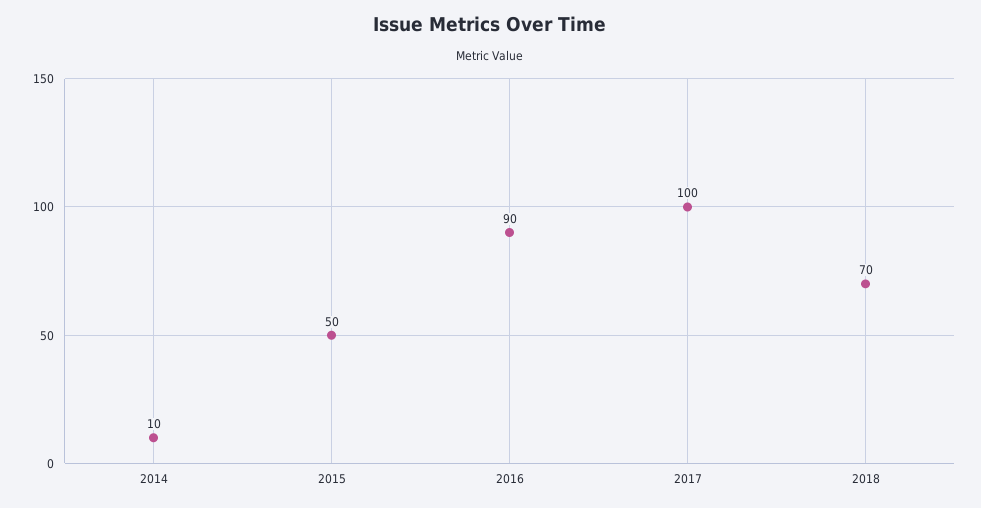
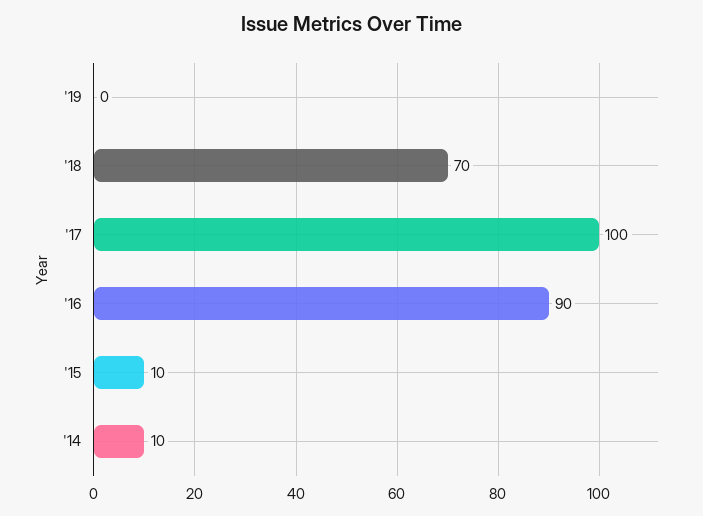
2015: 50 -> 10
'19: none -> 0

